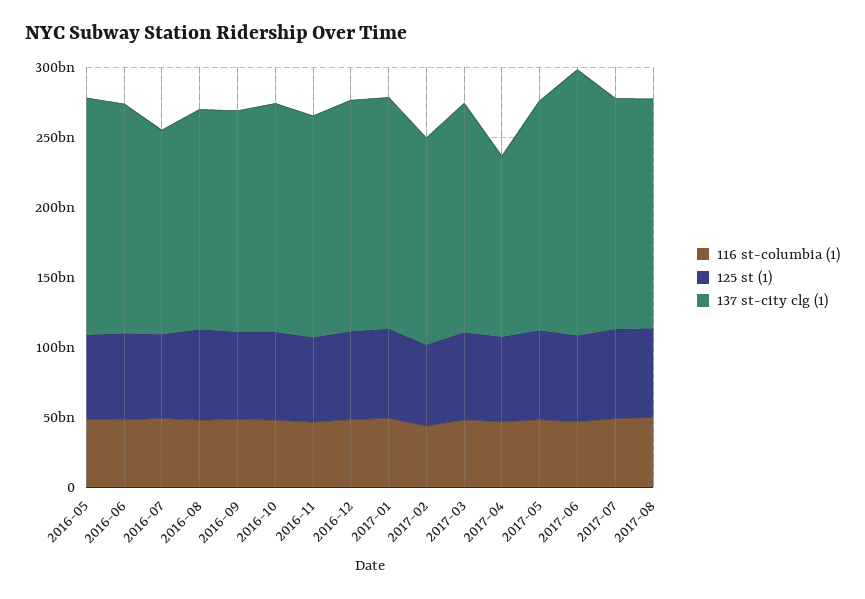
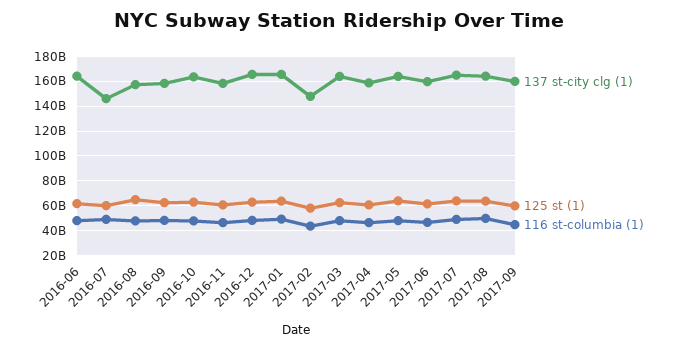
116 st-columbia (1), 2016-05: 50000000000 -> none
125 st (1), 2016-05: 60000000000 -> none
137 st-city clg (1), 2016-05: 170000000000 -> none
137 st-city clg (1), 2017-04: 130000000000 -> 160000000000
137 st-city clg (1), 2017-06: 190000000000 -> 160000000000
137 st-city clg (1), 2017-09: none -> 160000000000
125 st (1), 2017-09: none -> 60000000000
116 st-columbia (1), 2017-09: none -> 45000000000

